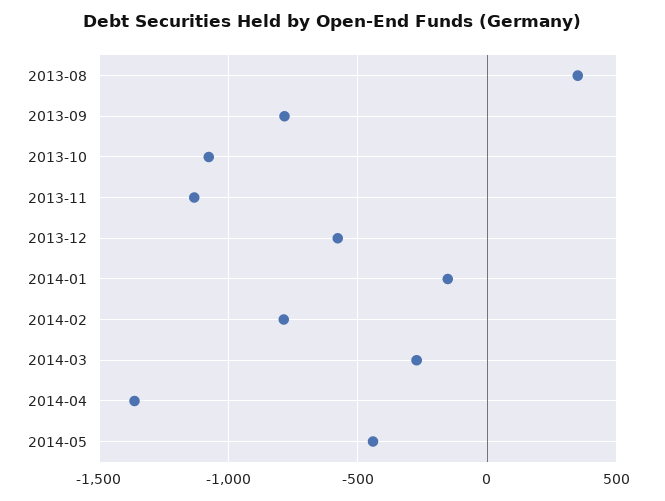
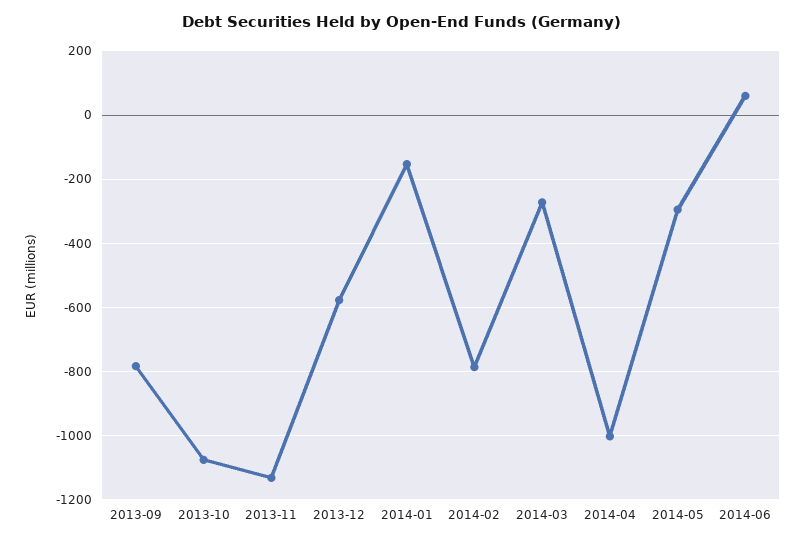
2013-08: 350 -> none
2014-04: -1350 -> -1000
2014-05: -450 -> -300
2014-06: none -> 60

